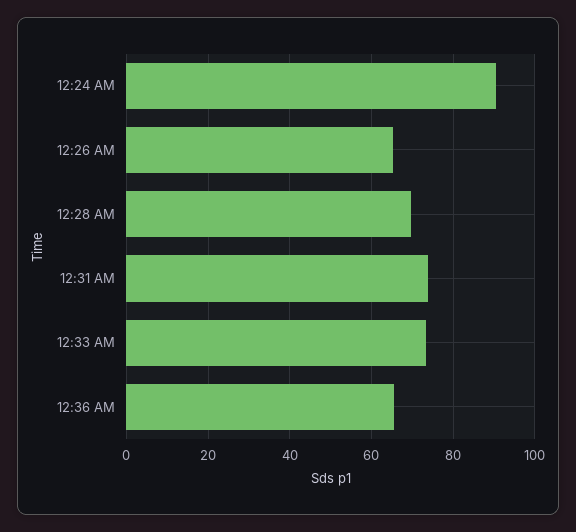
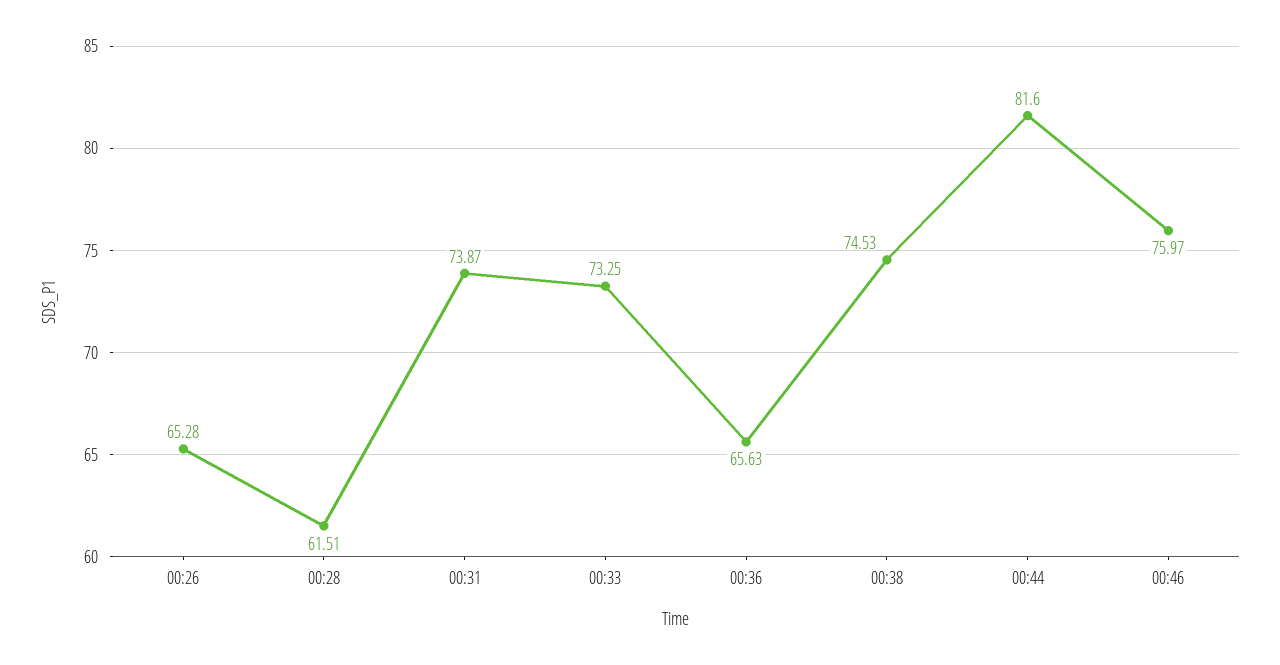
12:24 AM: 90 -> none
12:28 AM: 70 -> 61.51
00:38: none -> 74.53
00:44: none -> 81.6
00:46: none -> 75.97

